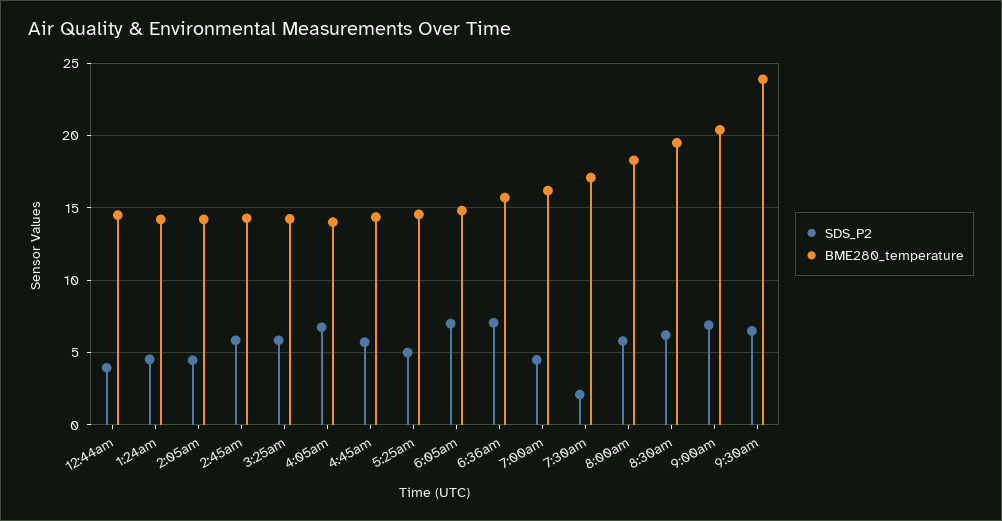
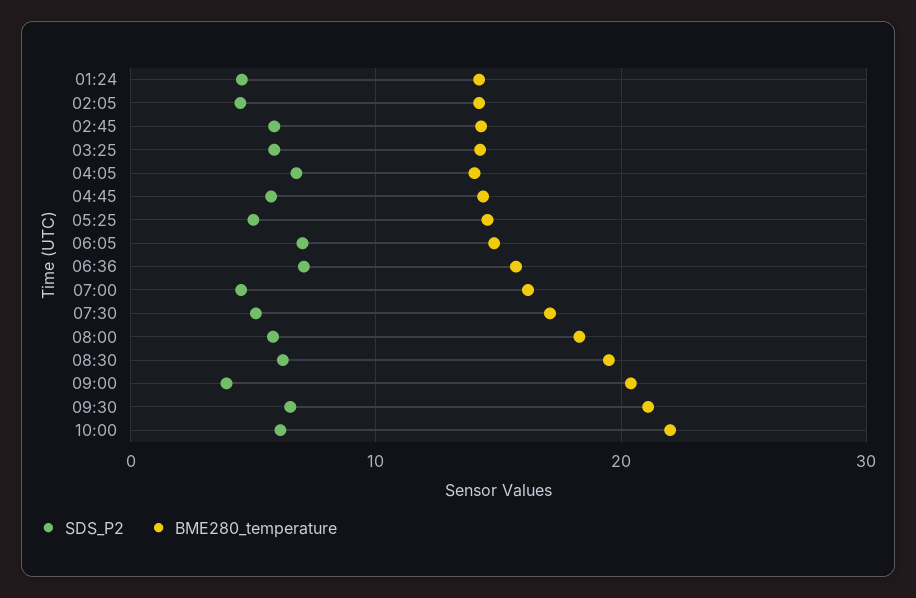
SDS_P2, 12:44am: 4 -> none
BME280_temperature, 12:44am: 14.5 -> none
SDS_P2, 7:30am: 2 -> 5
SDS_P2, 9:00am: 7 -> 4
BME280_temperature, 9:30am: 24 -> 21
SDS_P2, 10:00: none -> 6
BME280_temperature, 10:00: none -> 22

